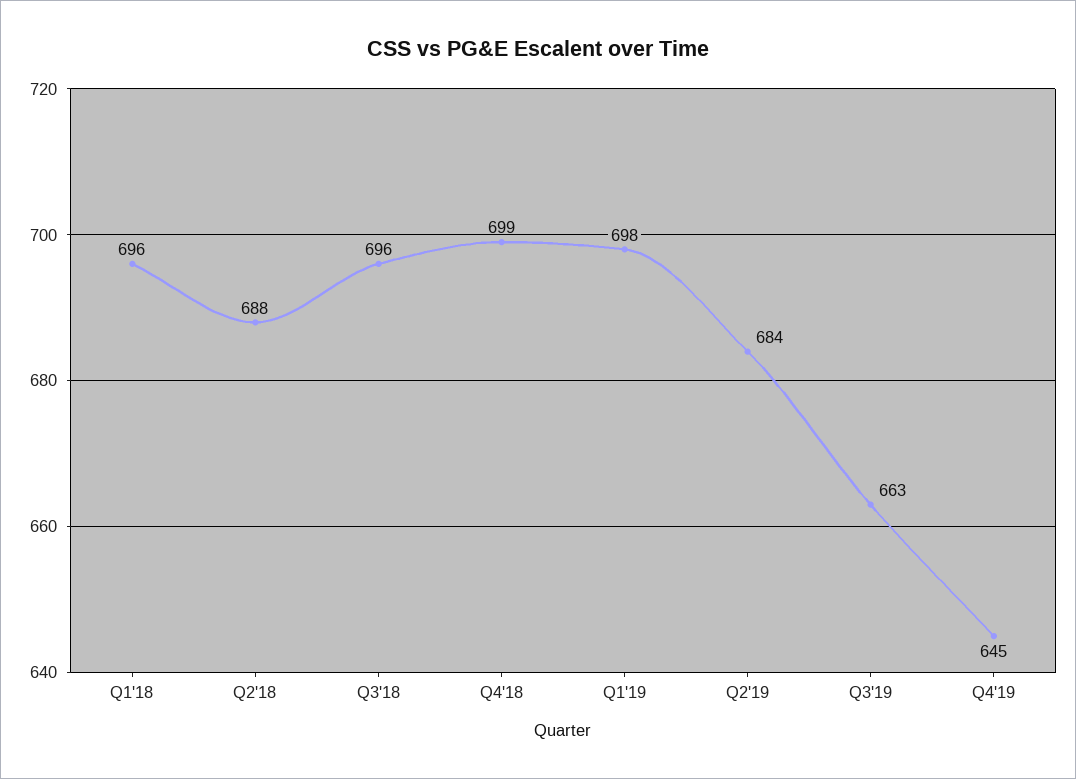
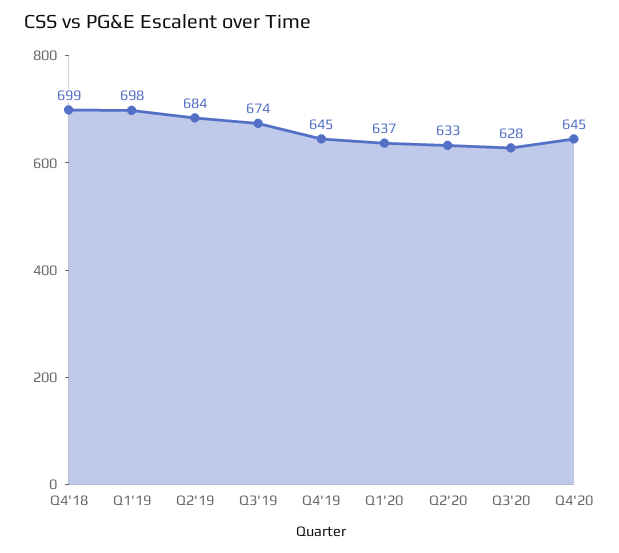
Q1'18: 696 -> none
Q2'18: 688 -> none
Q3'18: 696 -> none
Q3'19: 663 -> 674
Q1'20: none -> 637
Q2'20: none -> 633
Q3'20: none -> 628
Q4'20: none -> 645

